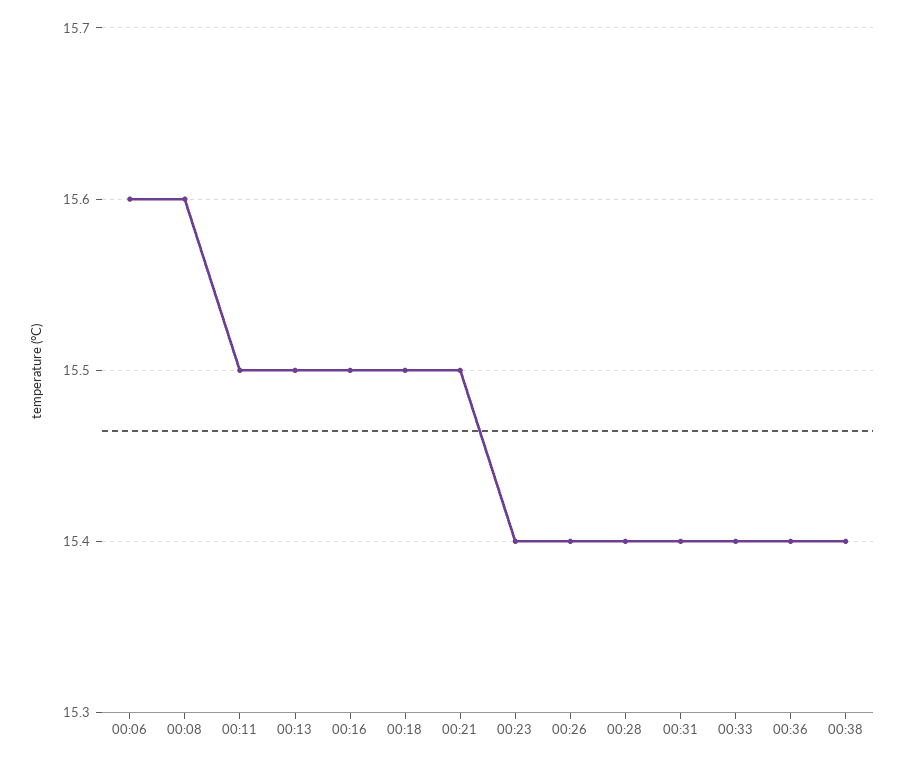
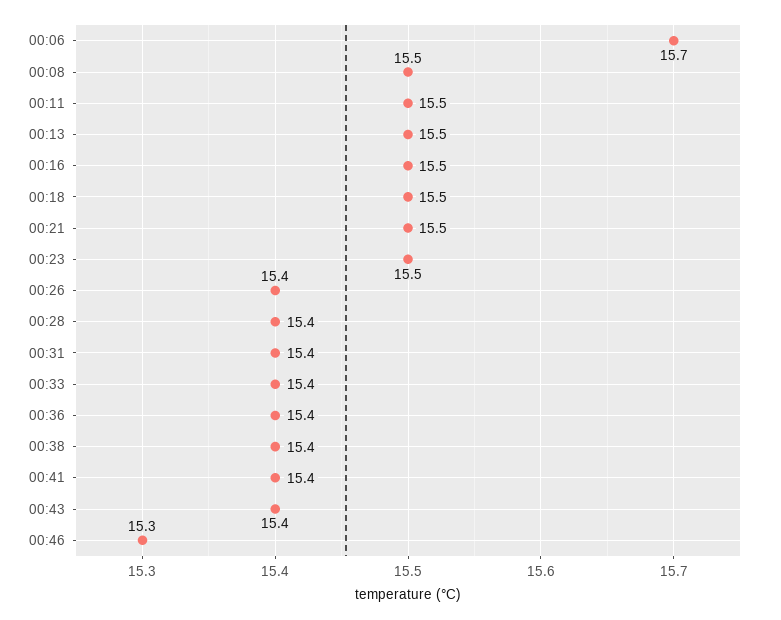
00:06: 15.6 -> 15.7
00:08: 15.6 -> 15.5
00:23: 15.4 -> 15.5
00:41: none -> 15.4
00:43: none -> 15.4
00:46: none -> 15.3

